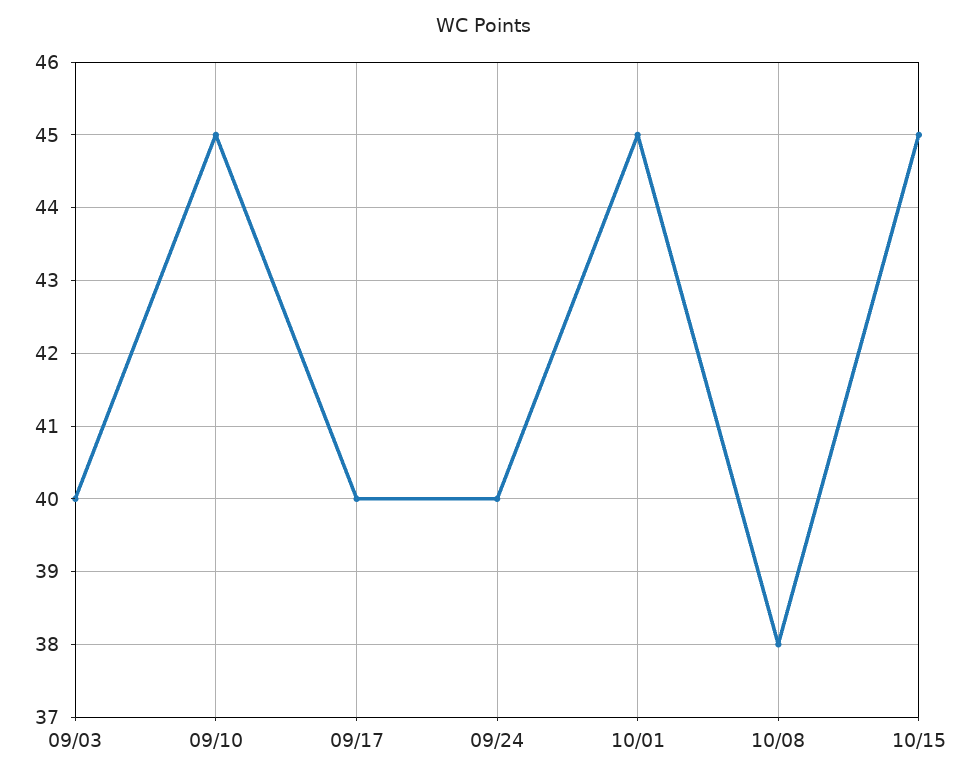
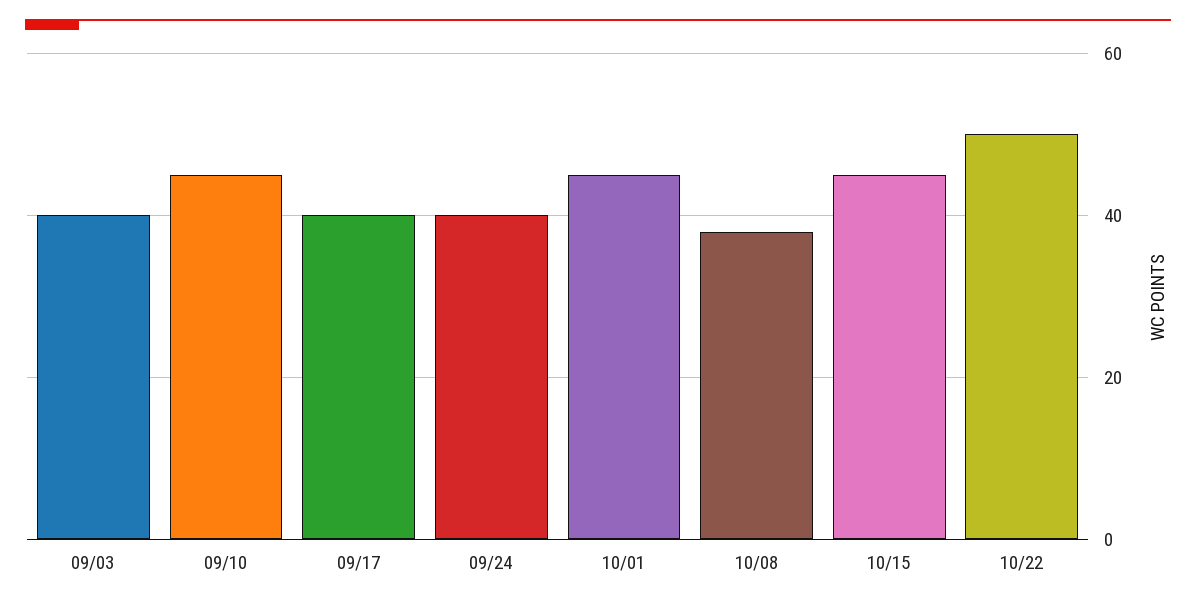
10/22: none -> 50

